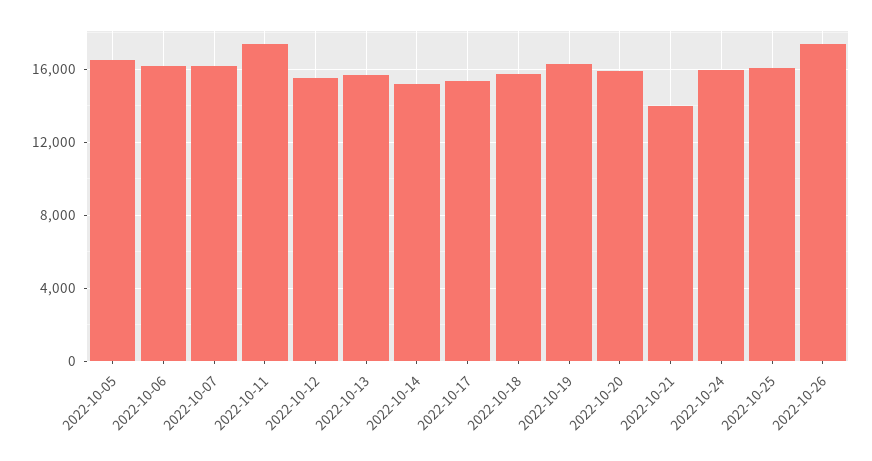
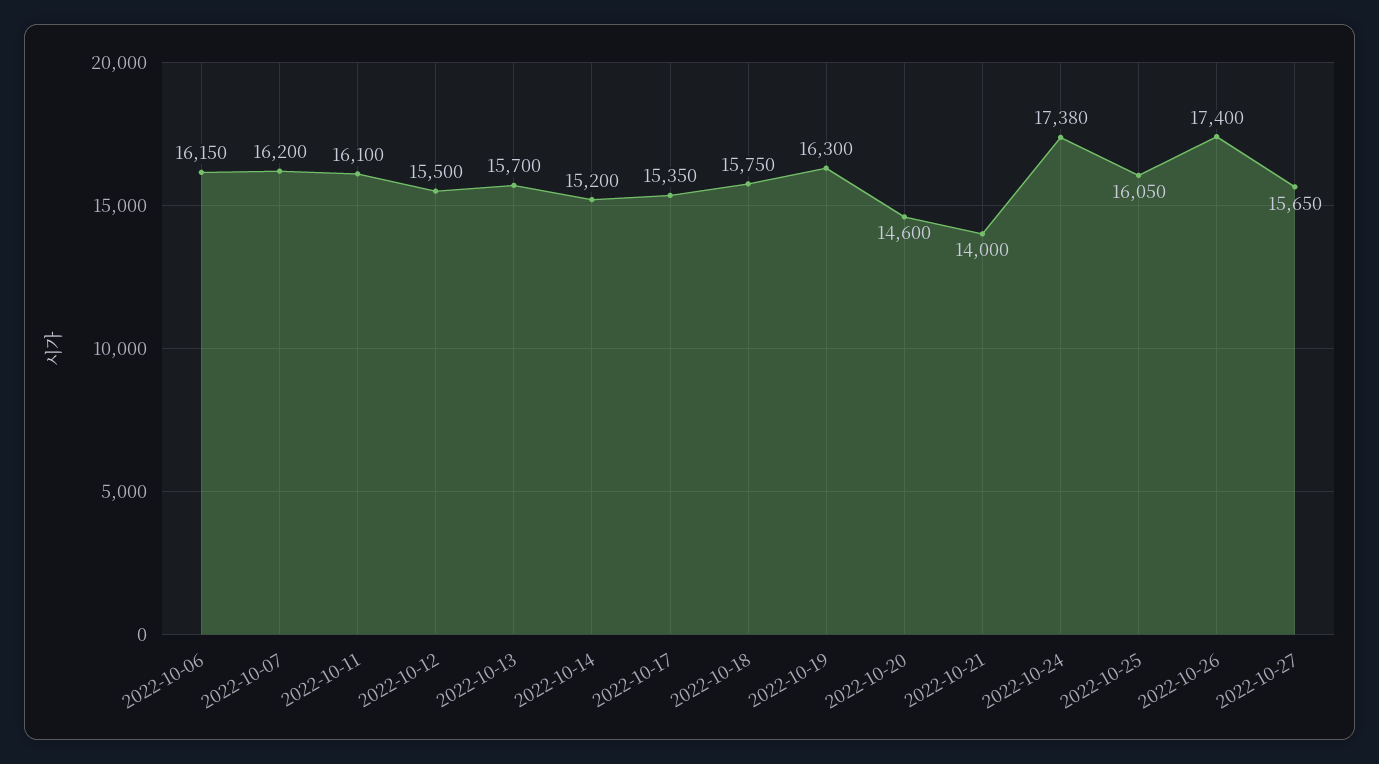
2022-10-05: 16500 -> none
2022-10-11: 17500 -> 16100
2022-10-20: 16000 -> 14600
2022-10-24: 16000 -> 17380
2022-10-27: none -> 15650

